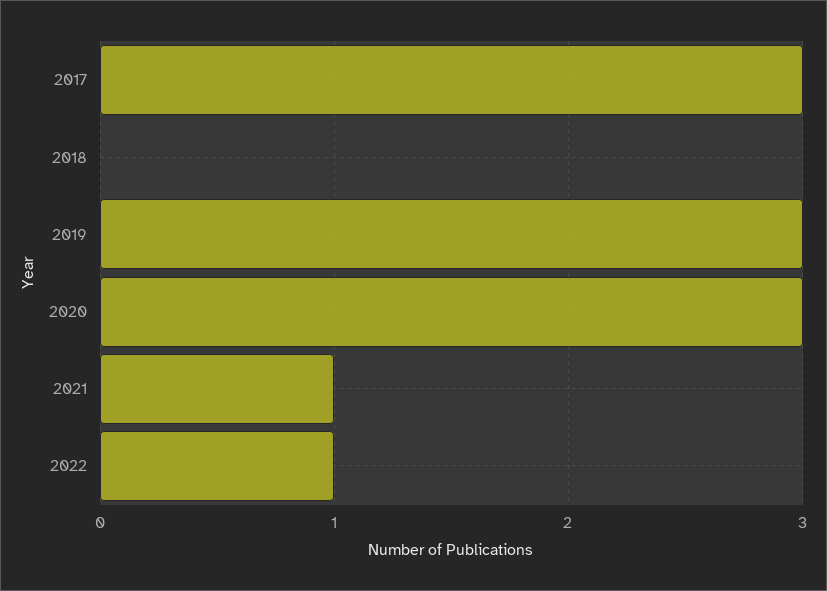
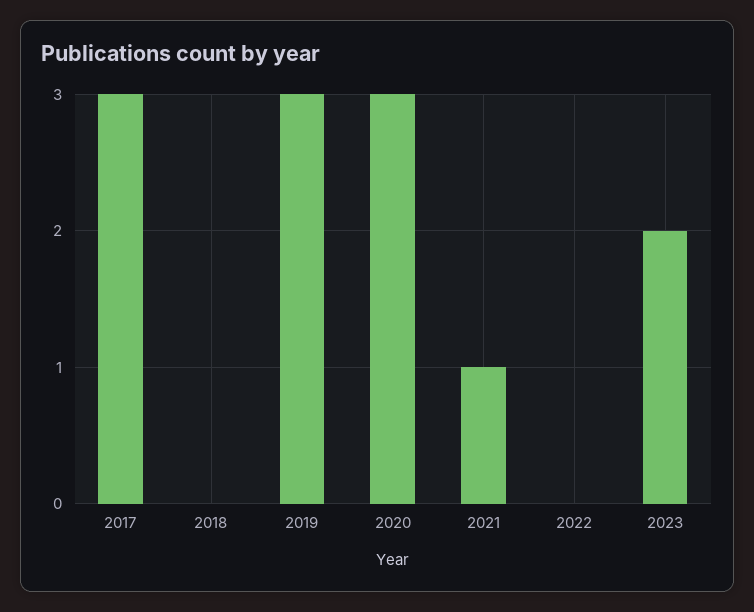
2022: 1 -> 0
2023: none -> 2

